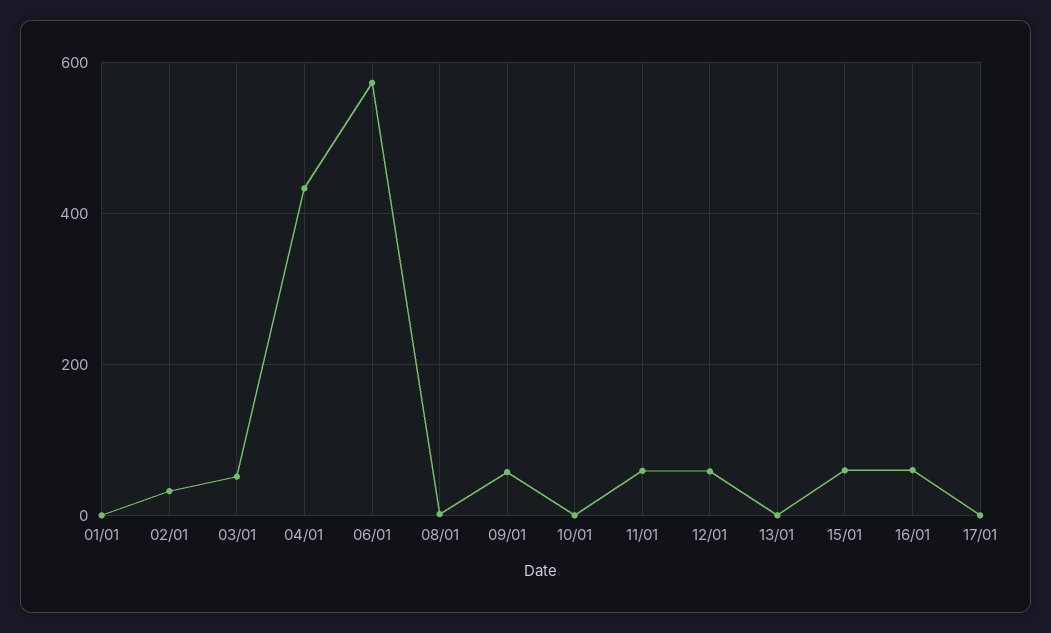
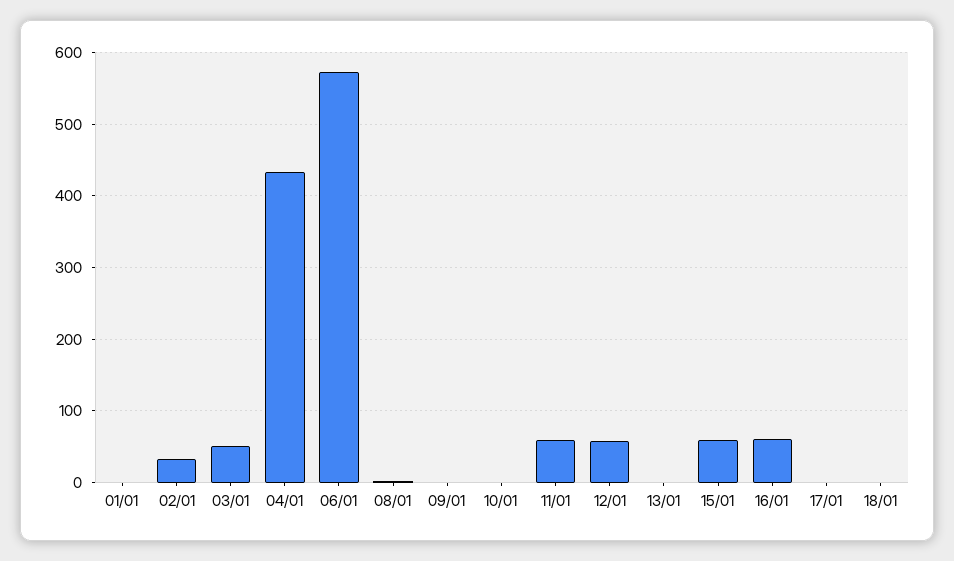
09/01: 60 -> 0
18/01: none -> 0

